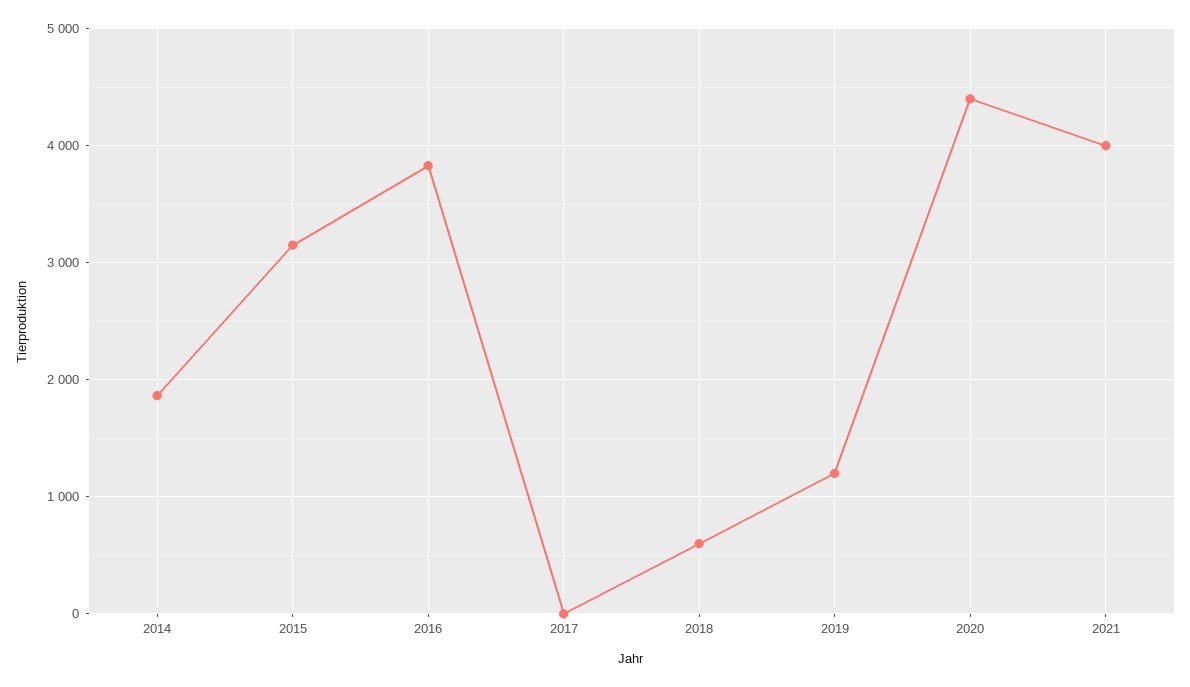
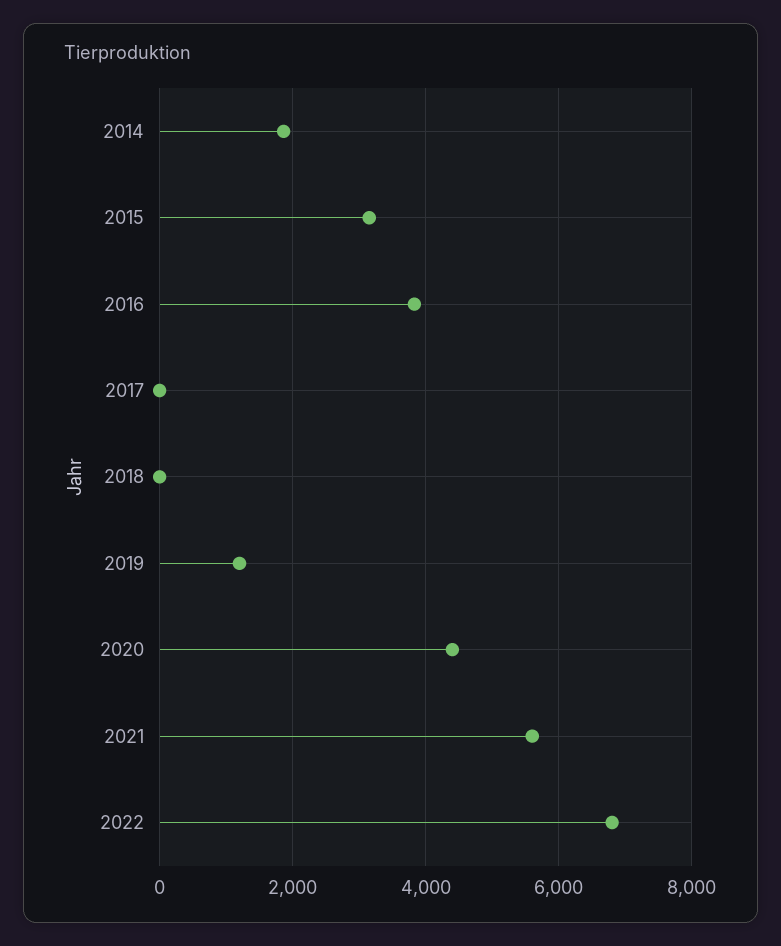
2018: 600 -> 0
2021: 4000 -> 5600
2022: none -> 6800

